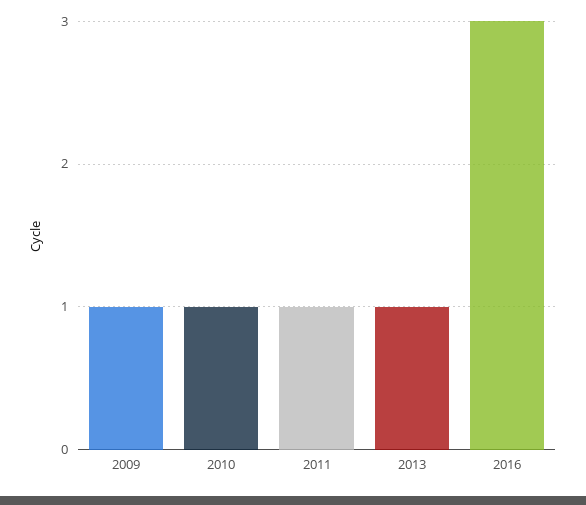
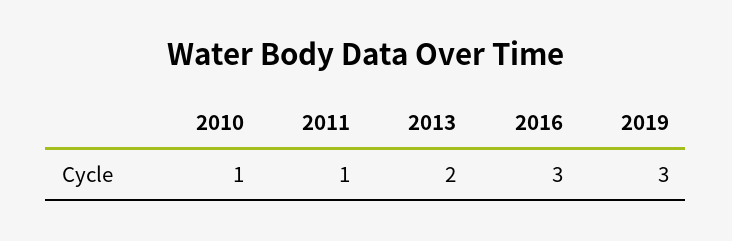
2009: 1 -> none
2013: 1 -> 2
2019: none -> 3

